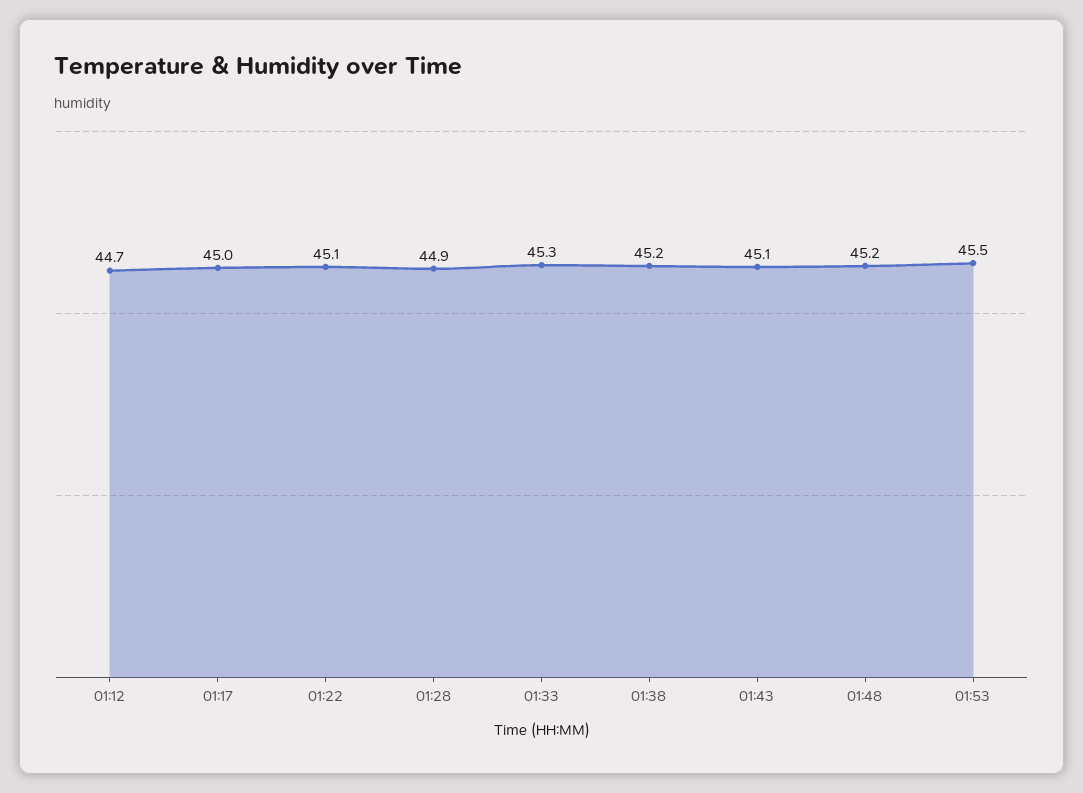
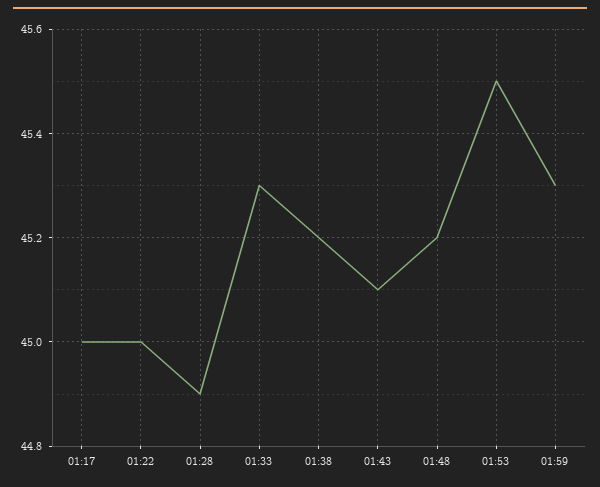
01:12: 44.7 -> none
01:22: 45.1 -> 45
01:59: none -> 45.3

